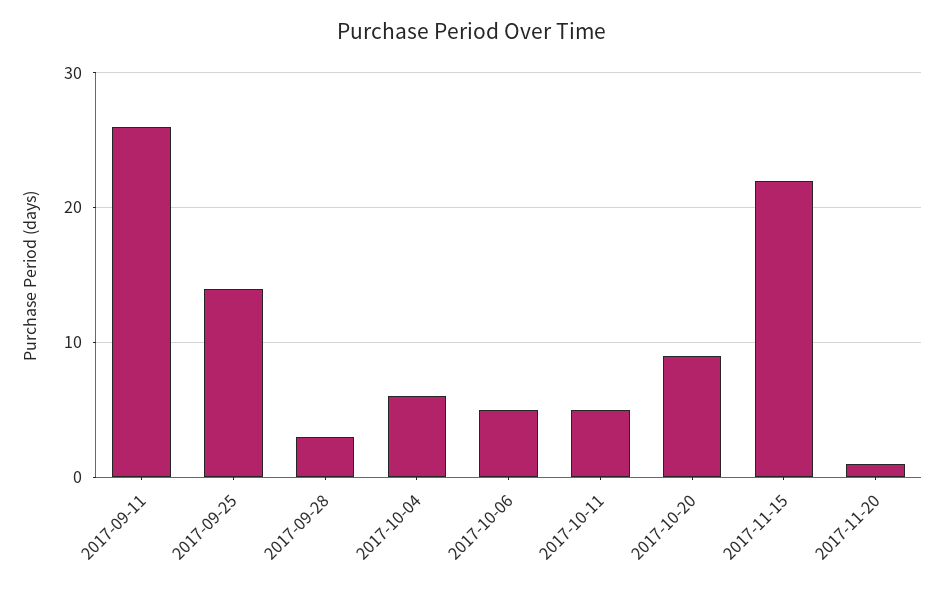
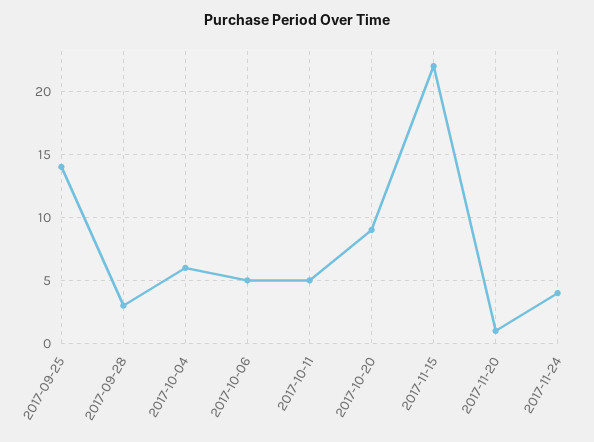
2017-09-11: 26 -> none
2017-11-24: none -> 4

